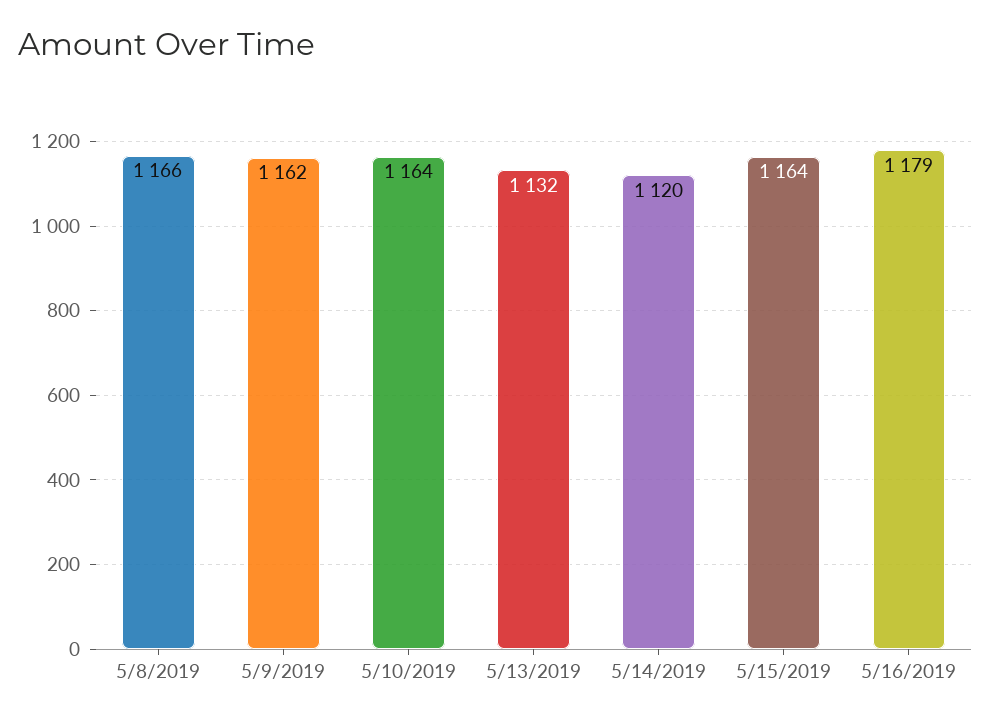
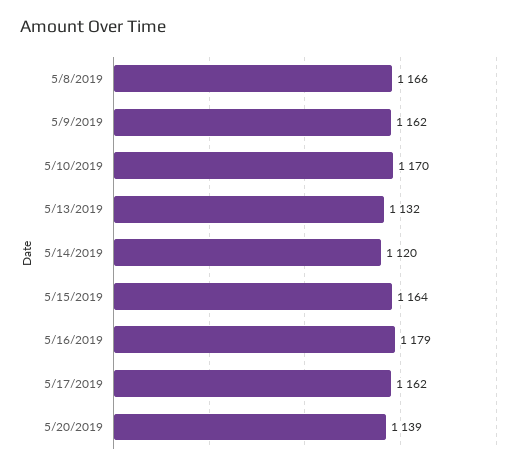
5/10/2019: 1164 -> 1170
5/17/2019: none -> 1162
5/20/2019: none -> 1139

